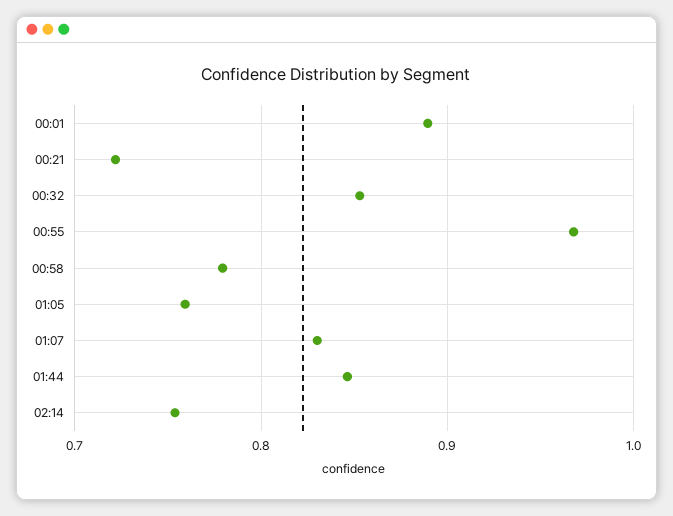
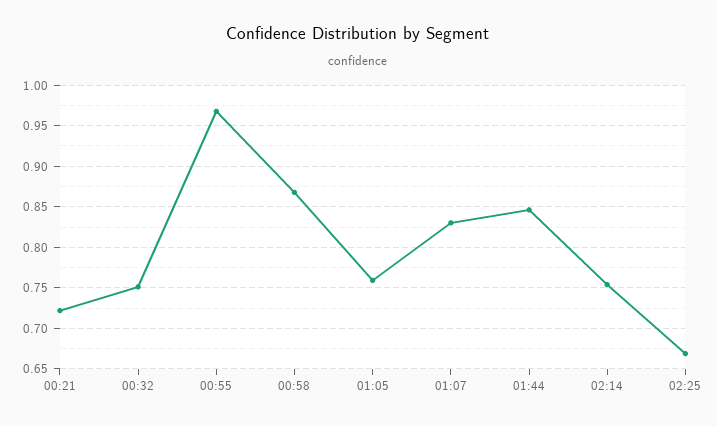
00:01: 0.89 -> none
00:32: 0.85 -> 0.75
00:58: 0.78 -> 0.87
02:25: none -> 0.67

